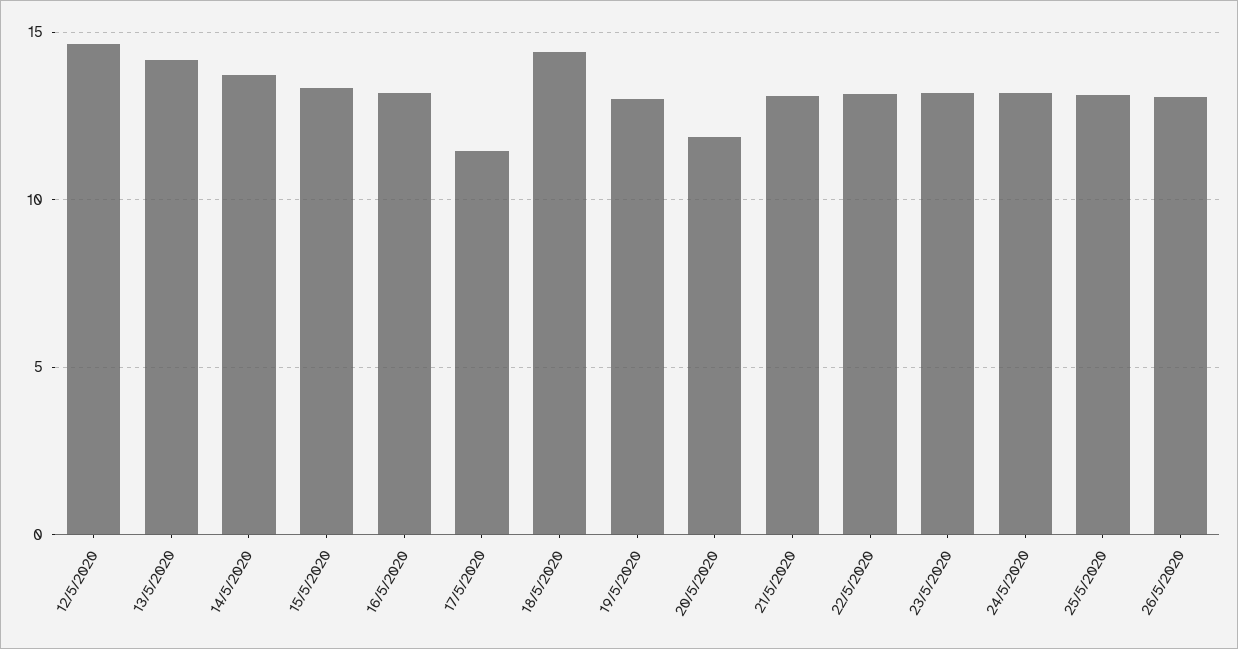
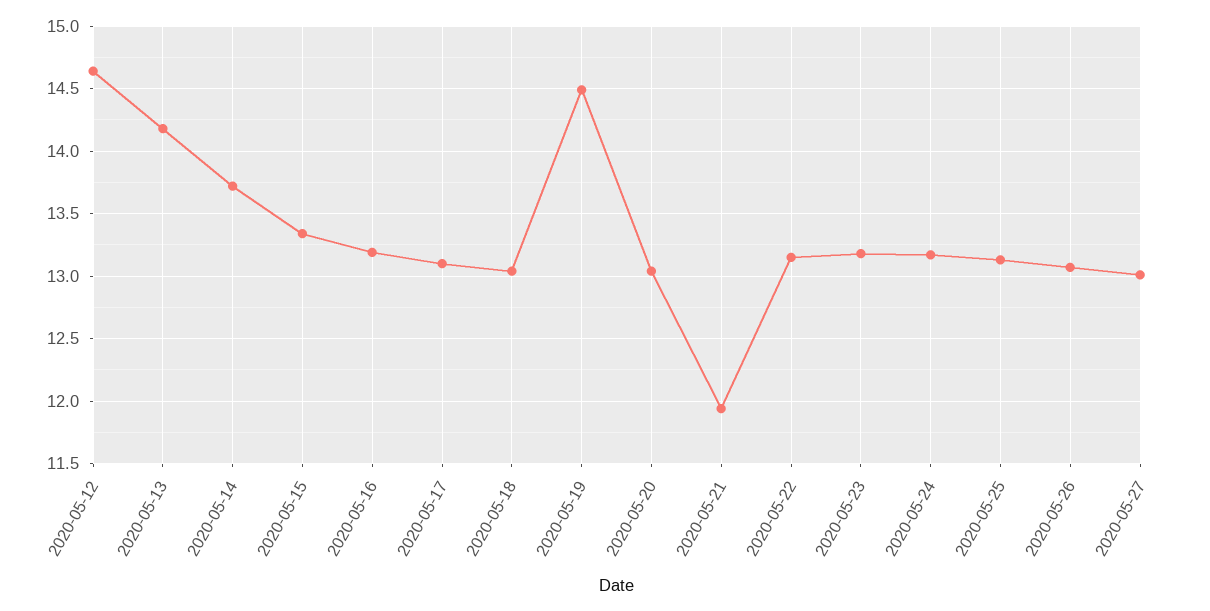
17/5/2020: 11.5 -> 13.1
18/5/2020: 14.5 -> 13.05
19/5/2020: 13 -> 14.5
20/5/2020: 12 -> 13.05
21/5/2020: 13 -> 11.95
2020-05-27: none -> 13

